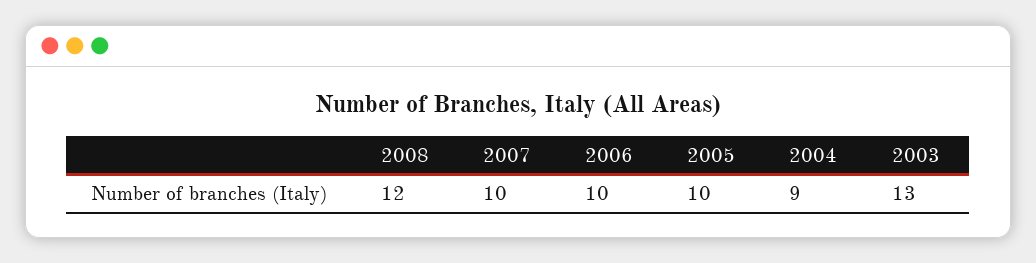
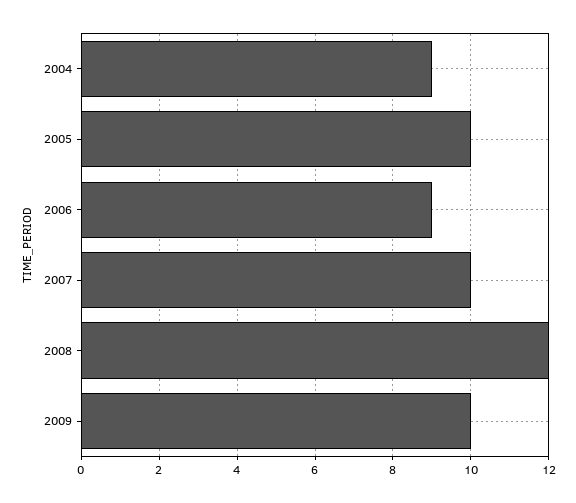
2006: 10 -> 9
2003: 13 -> none
2009: none -> 10

